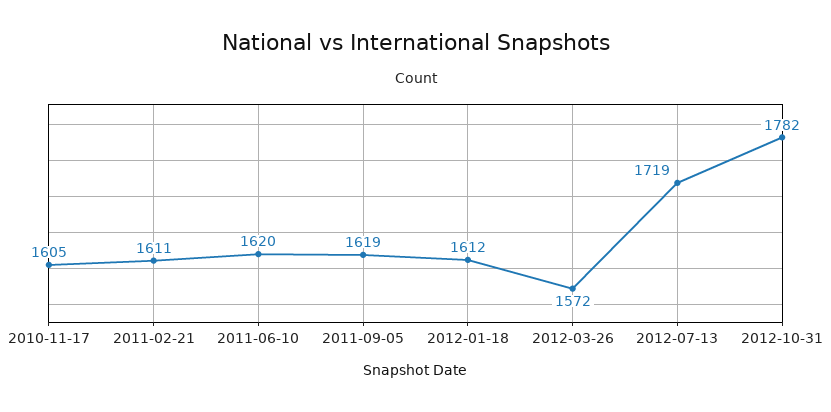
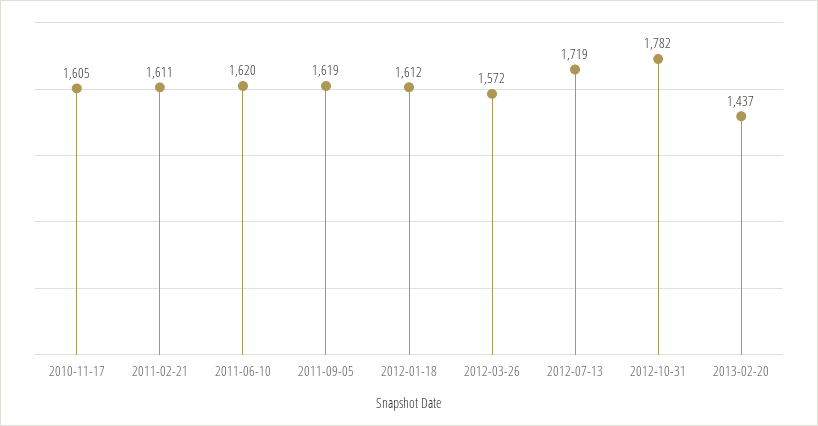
2013-02-20: none -> 1437

